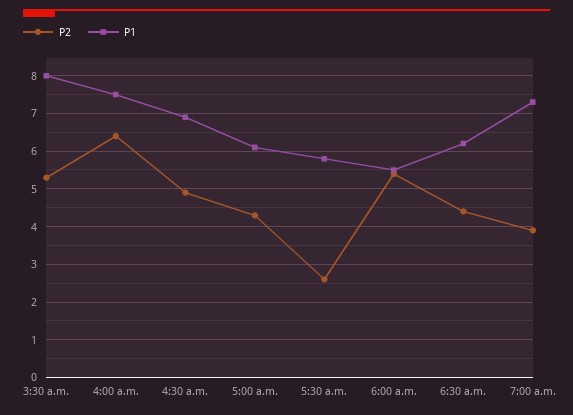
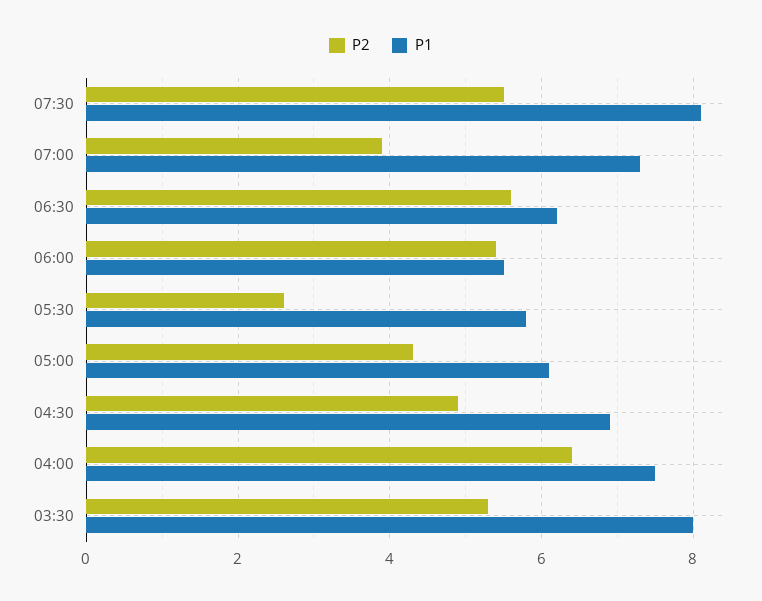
P2, 6:30 a.m.: 4.5 -> 5.5
P2, 07:30: none -> 5.5
P1, 07:30: none -> 8

